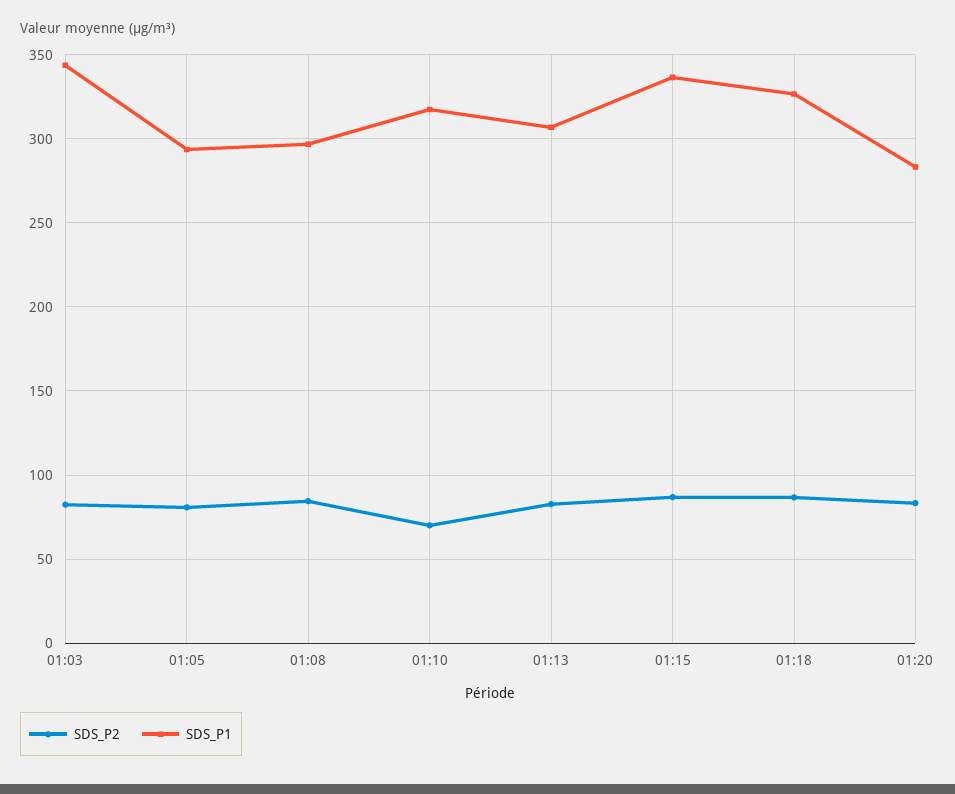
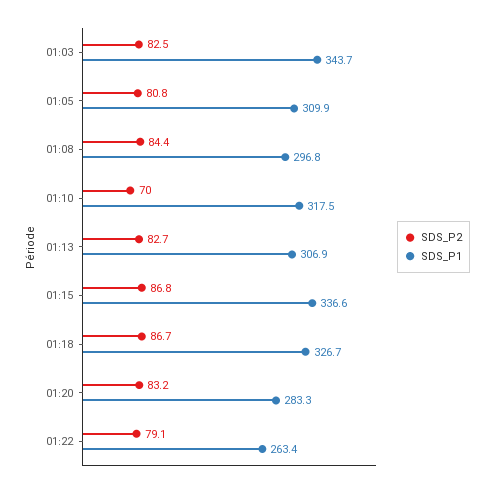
SDS_P1, 01:05: 295 -> 309.9
SDS_P2, 01:22: none -> 79.1
SDS_P1, 01:22: none -> 263.4

